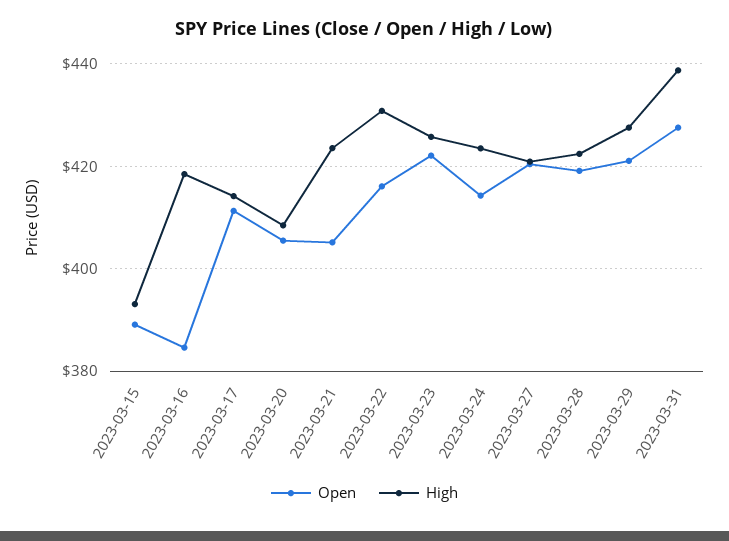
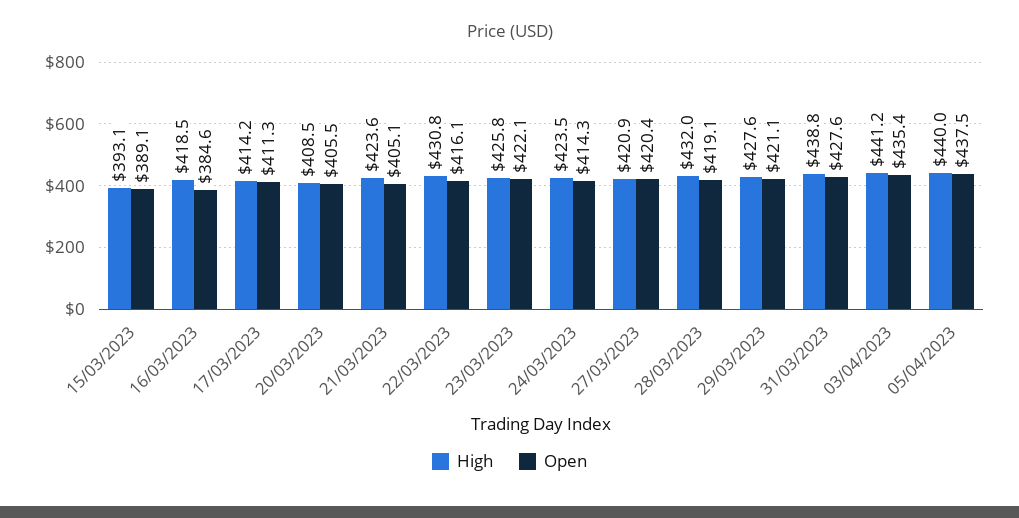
High, 2023-03-28: 422 -> 432
High, 03/04/2023: none -> 441.2
Open, 03/04/2023: none -> 435.4
High, 05/04/2023: none -> 440
Open, 05/04/2023: none -> 437.5

